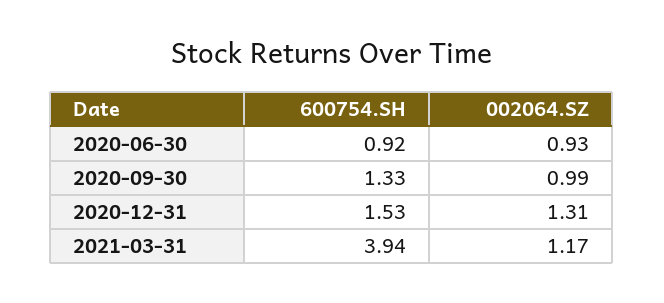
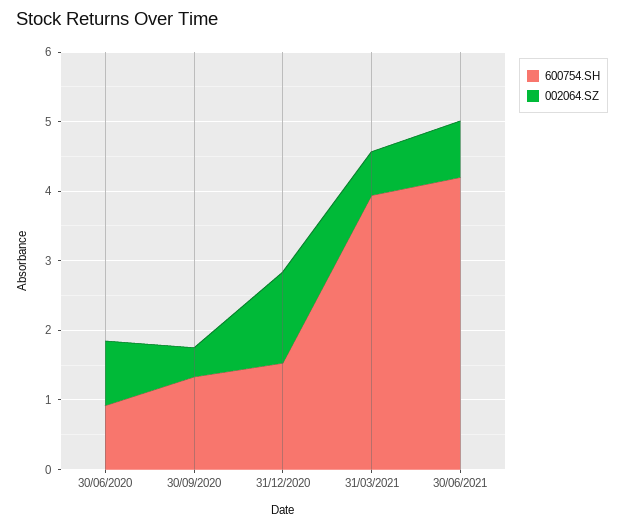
002064.SZ, 2020-09-30: 0.99 -> 0.4
002064.SZ, 2021-03-31: 1.17 -> 0.6
600754.SH, 30/06/2021: none -> 4.2
002064.SZ, 30/06/2021: none -> 0.8

